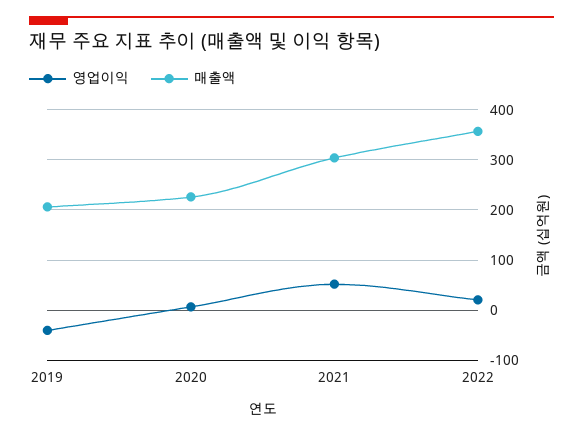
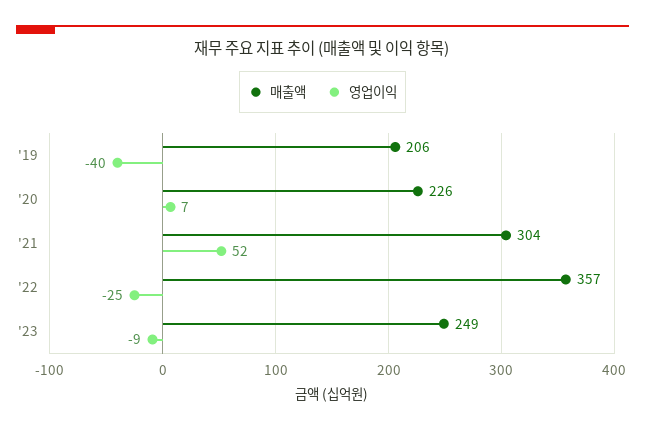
영업이익, 2022: 20 -> -25
매출액, '23: none -> 249
영업이익, '23: none -> -9

